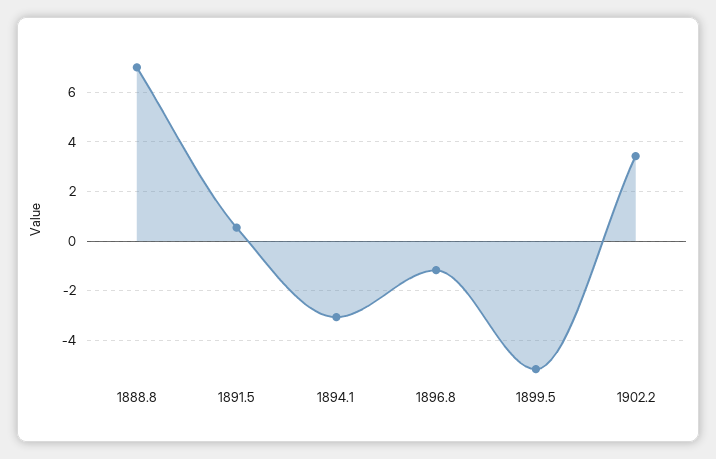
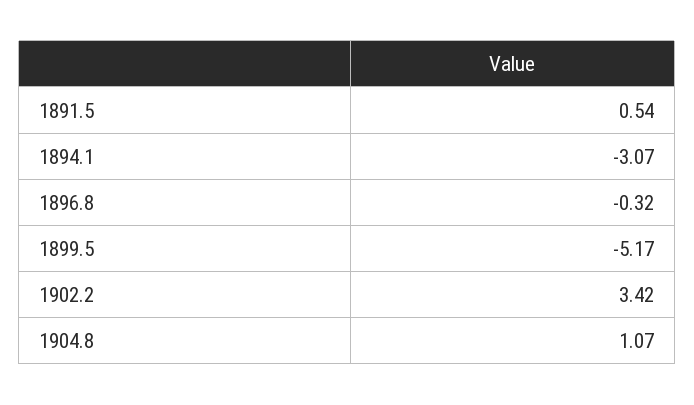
1888.8: 7 -> none
1896.8: -1.25 -> -0.32
1904.8: none -> 1.07

